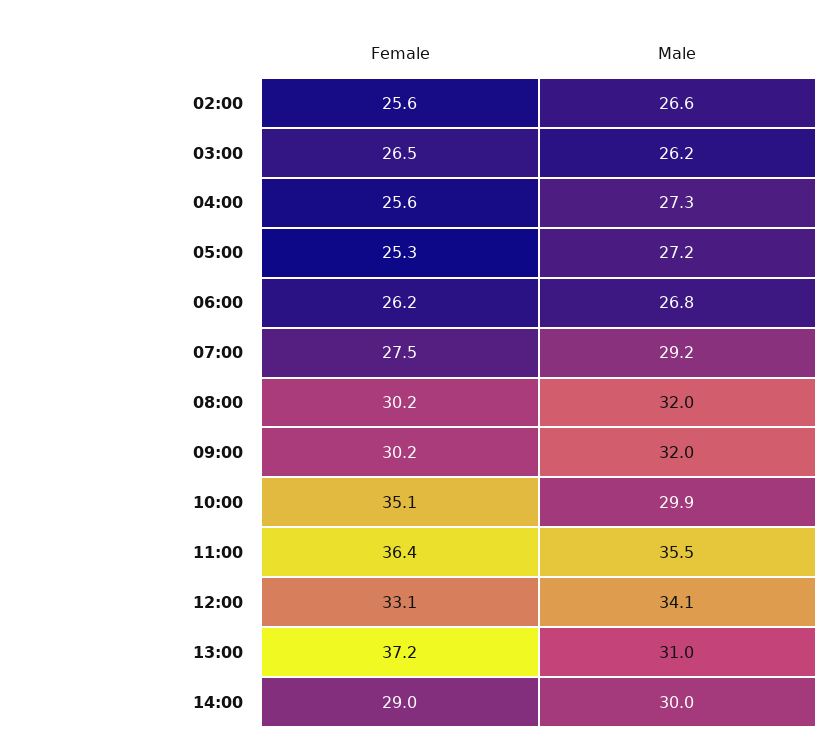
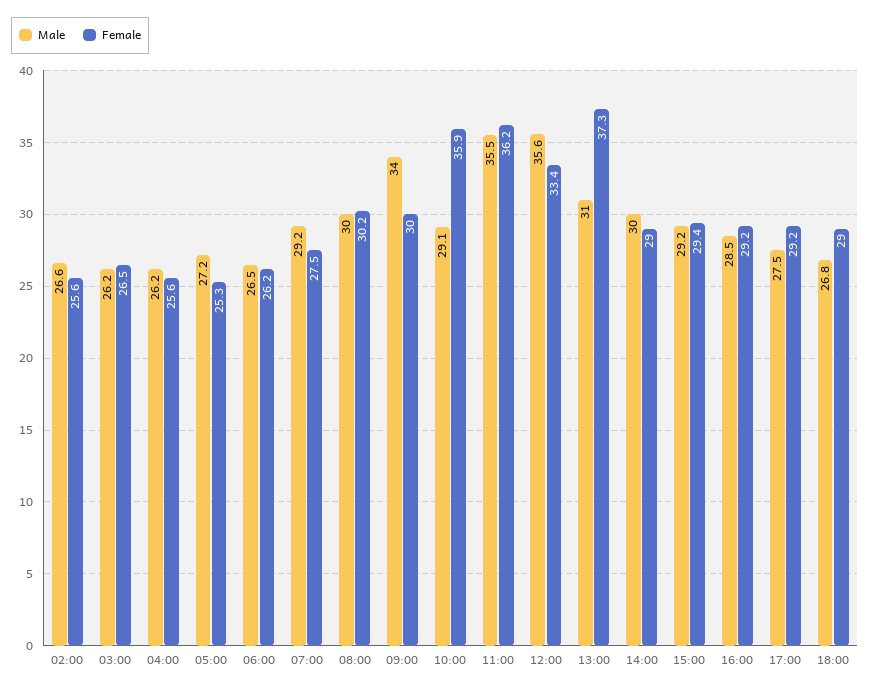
Male, 04:00: 27.3 -> 26.2
Male, 06:00: 26.8 -> 26.5
Male, 08:00: 32 -> 30
Female, 09:00: 30.2 -> 30
Male, 09:00: 32 -> 34
Female, 10:00: 35.1 -> 35.9
Male, 10:00: 29.9 -> 29.1
Female, 11:00: 36.4 -> 36.2
Female, 12:00: 33.1 -> 33.4
Male, 12:00: 34.1 -> 35.6
Female, 13:00: 37.2 -> 37.3
Male, 15:00: none -> 29.2
Female, 15:00: none -> 29.4
Male, 16:00: none -> 28.5
Female, 16:00: none -> 29.2
Male, 17:00: none -> 27.5
Female, 17:00: none -> 29.2
Male, 18:00: none -> 26.8
Female, 18:00: none -> 29

